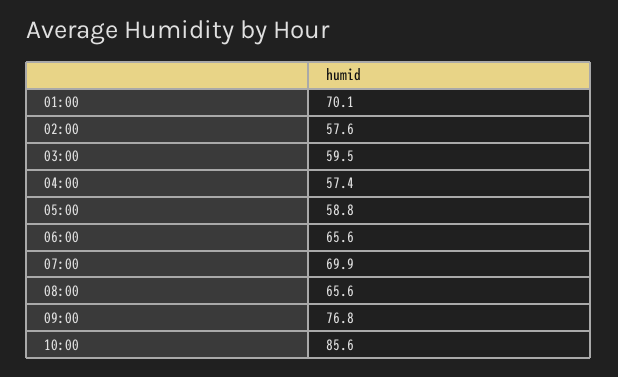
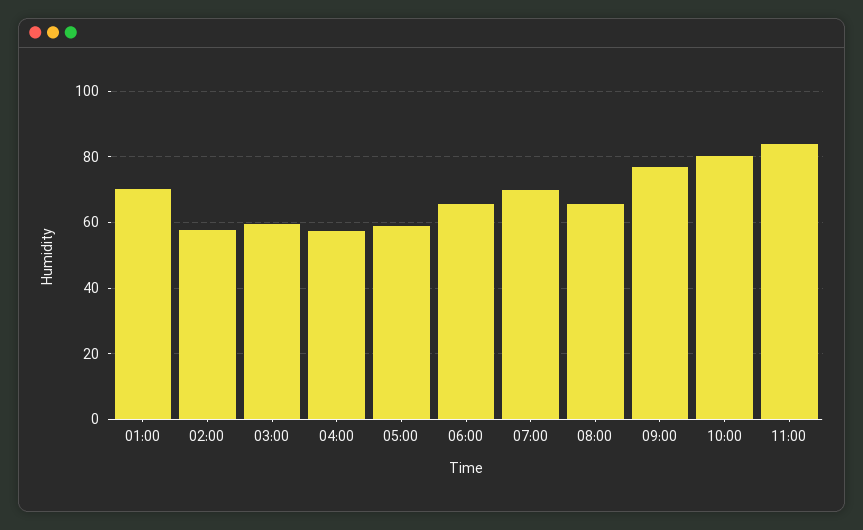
10:00: 85.6 -> 80
11:00: none -> 84

